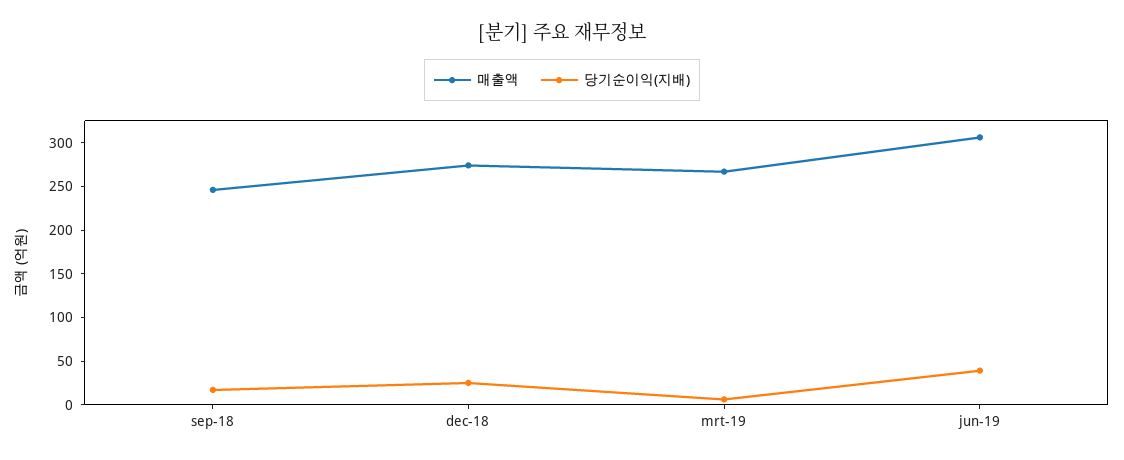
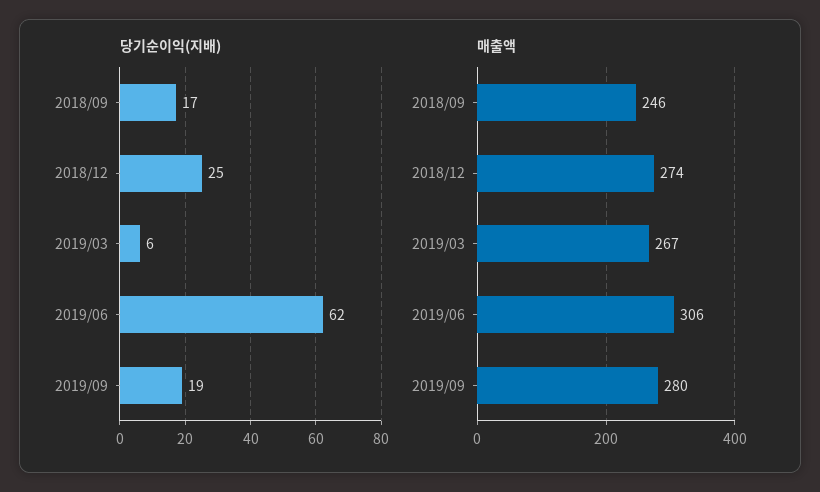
당기순이익(지배), jun-19: 40 -> 62
당기순이익(지배), 2019/09: none -> 19
매출액, 2019/09: none -> 280

